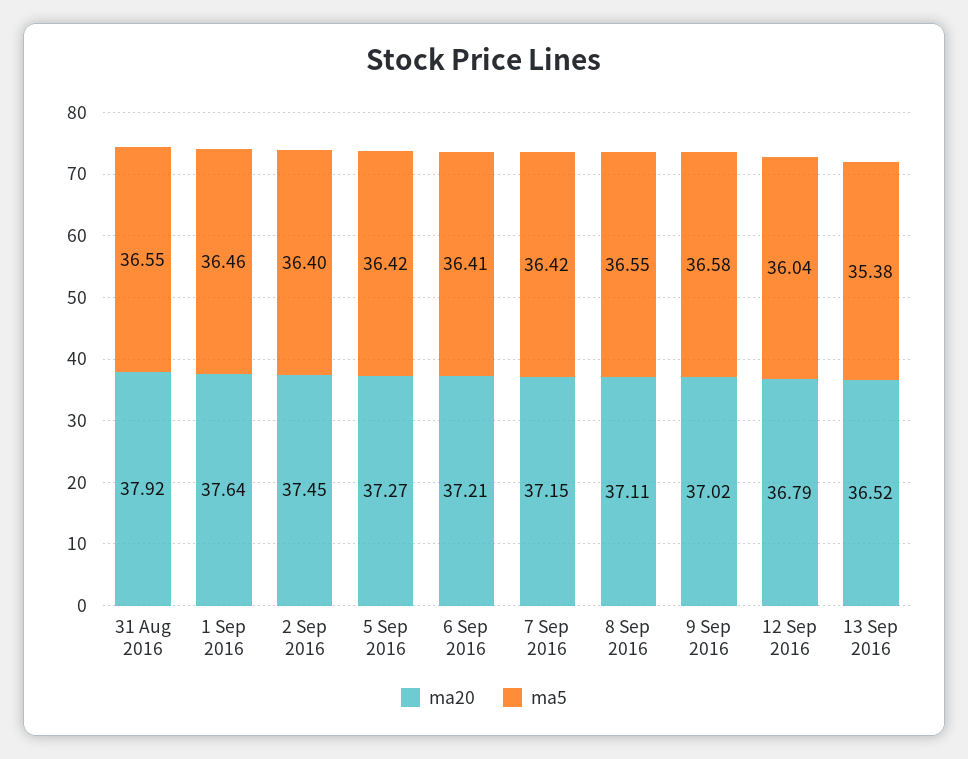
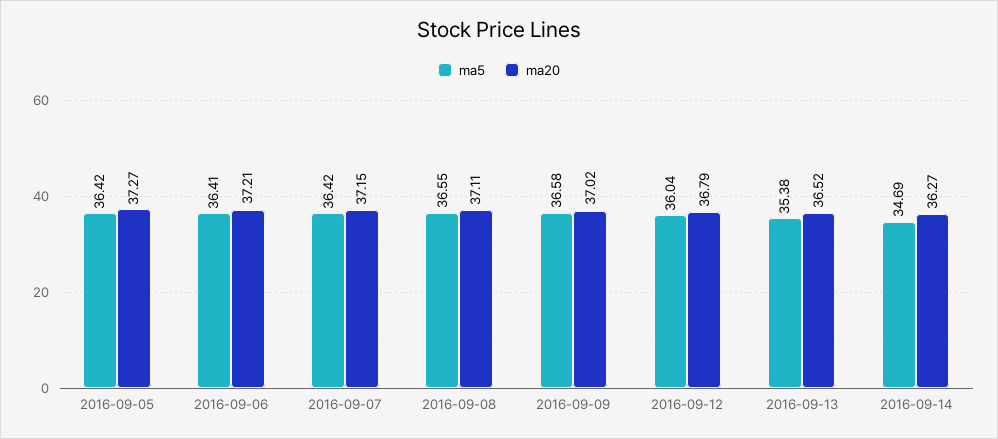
ma20, 31 Aug 2016: 37.92 -> none
ma5, 31 Aug 2016: 36.55 -> none
ma20, 1 Sep 2016: 37.64 -> none
ma5, 1 Sep 2016: 36.46 -> none
ma20, 2 Sep 2016: 37.45 -> none
ma5, 2 Sep 2016: 36.4 -> none
ma5, 2016-09-14: none -> 34.69
ma20, 2016-09-14: none -> 36.27

